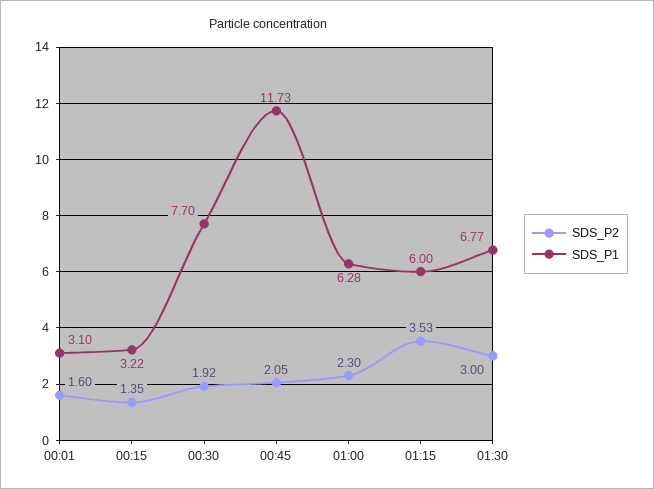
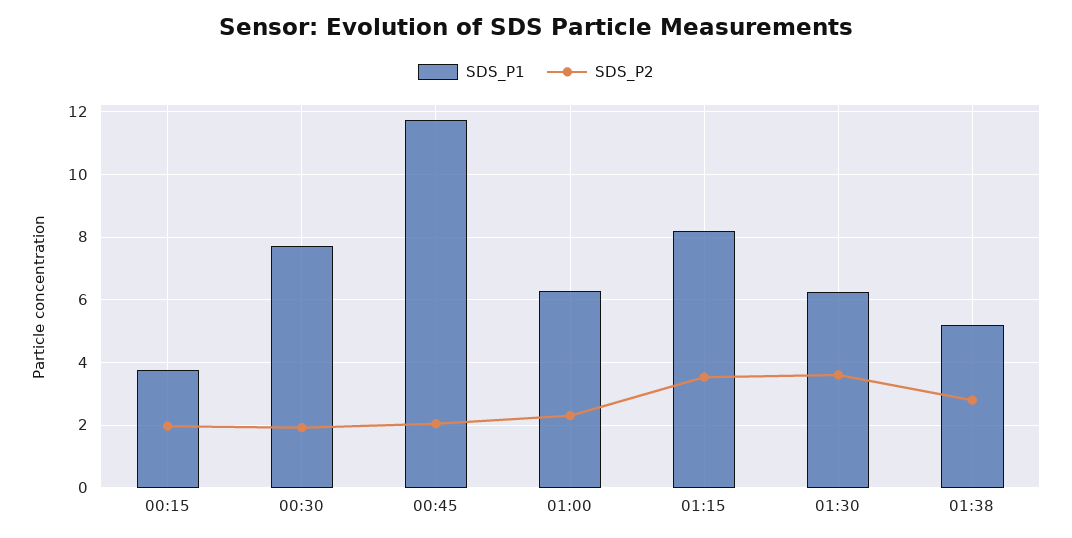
SDS_P2, 00:01: 1.6 -> none
SDS_P1, 00:01: 3.1 -> none
SDS_P2, 00:15: 1.35 -> 2
SDS_P1, 00:15: 3.22 -> 3.8
SDS_P1, 01:15: 6 -> 8.2
SDS_P2, 01:30: 3 -> 3.6
SDS_P1, 01:30: 6.77 -> 6.2
SDS_P1, 01:38: none -> 5.2
SDS_P2, 01:38: none -> 2.8

